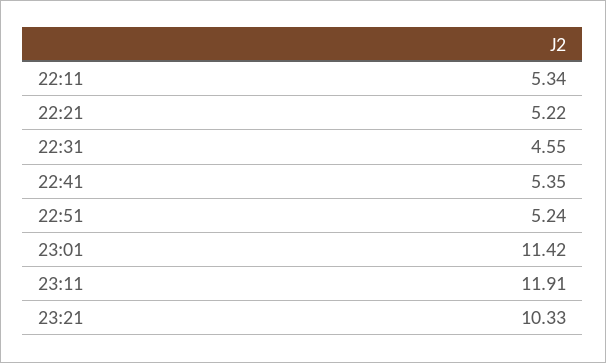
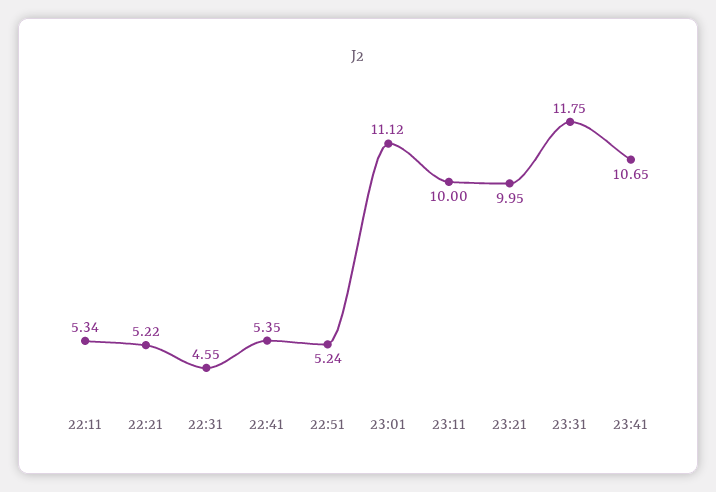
23:01: 11.42 -> 11.12
23:11: 11.91 -> 10
23:21: 10.33 -> 9.95
23:31: none -> 11.75
23:41: none -> 10.65

